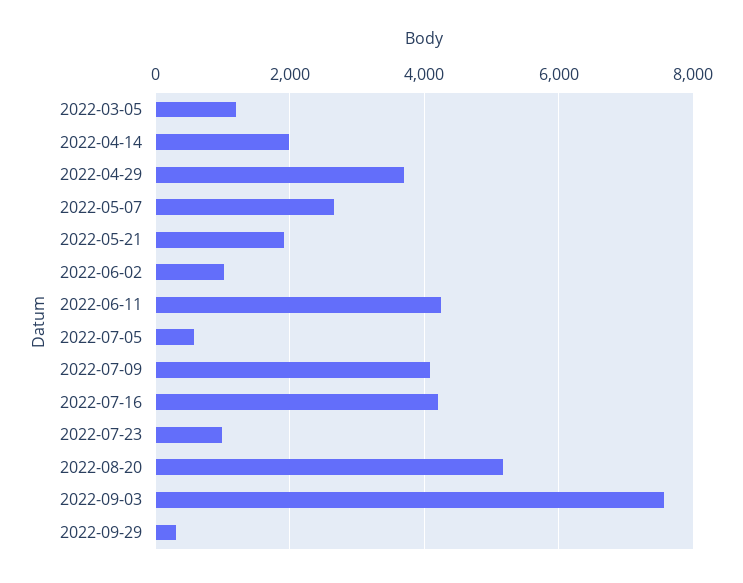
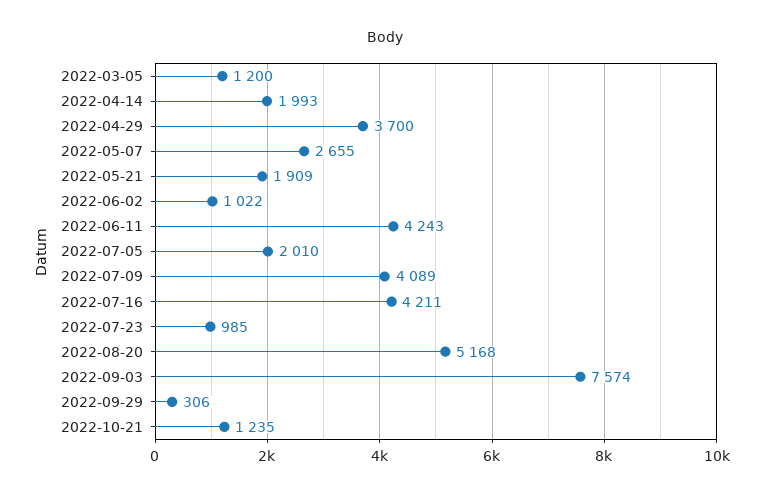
2022-07-05: 600 -> 2010
2022-10-21: none -> 1235

